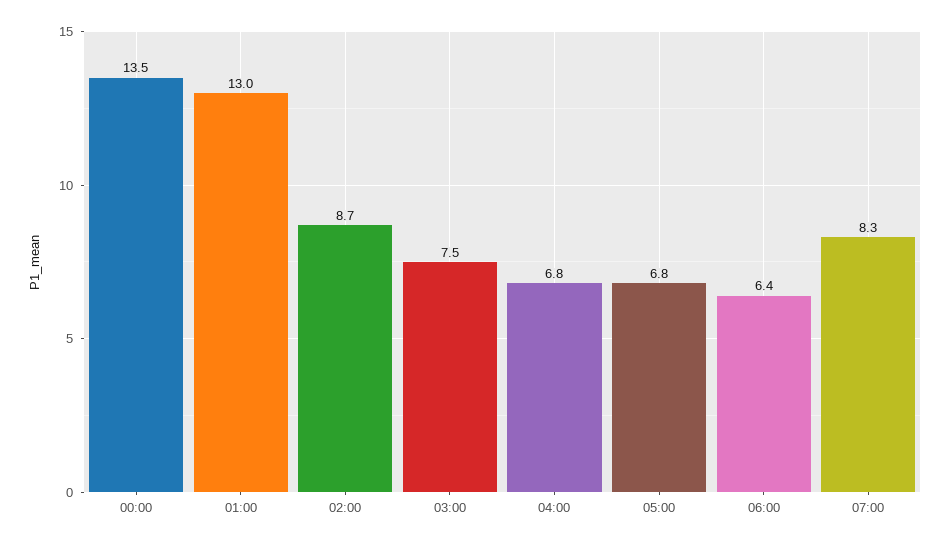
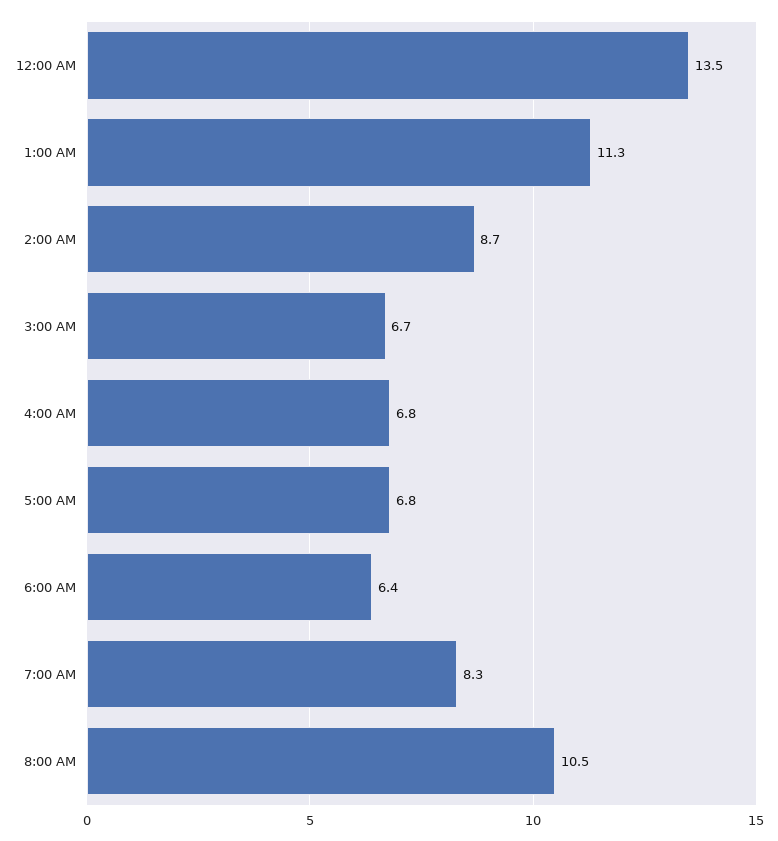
01:00: 13 -> 11.3
03:00: 7.5 -> 6.7
8:00 AM: none -> 10.5

